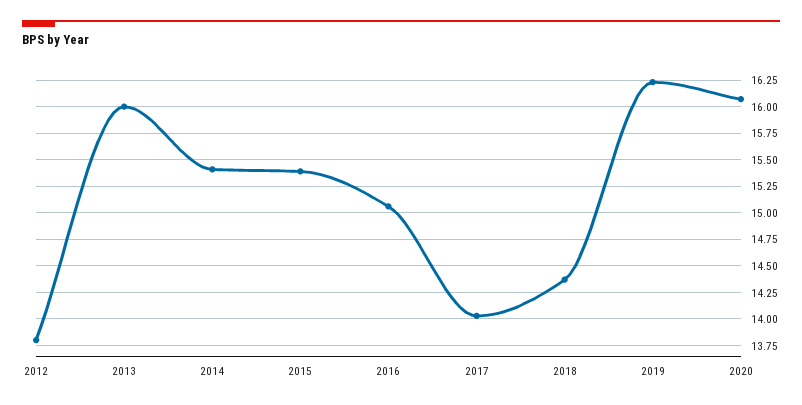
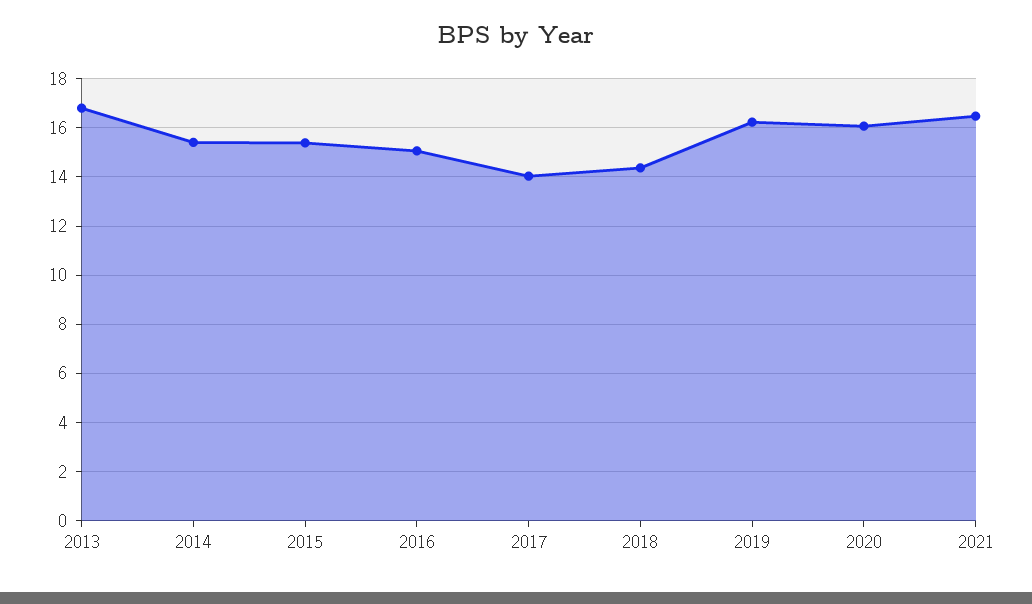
2012: 13.75 -> none
2013: 16 -> 16.75
2021: none -> 16.5

